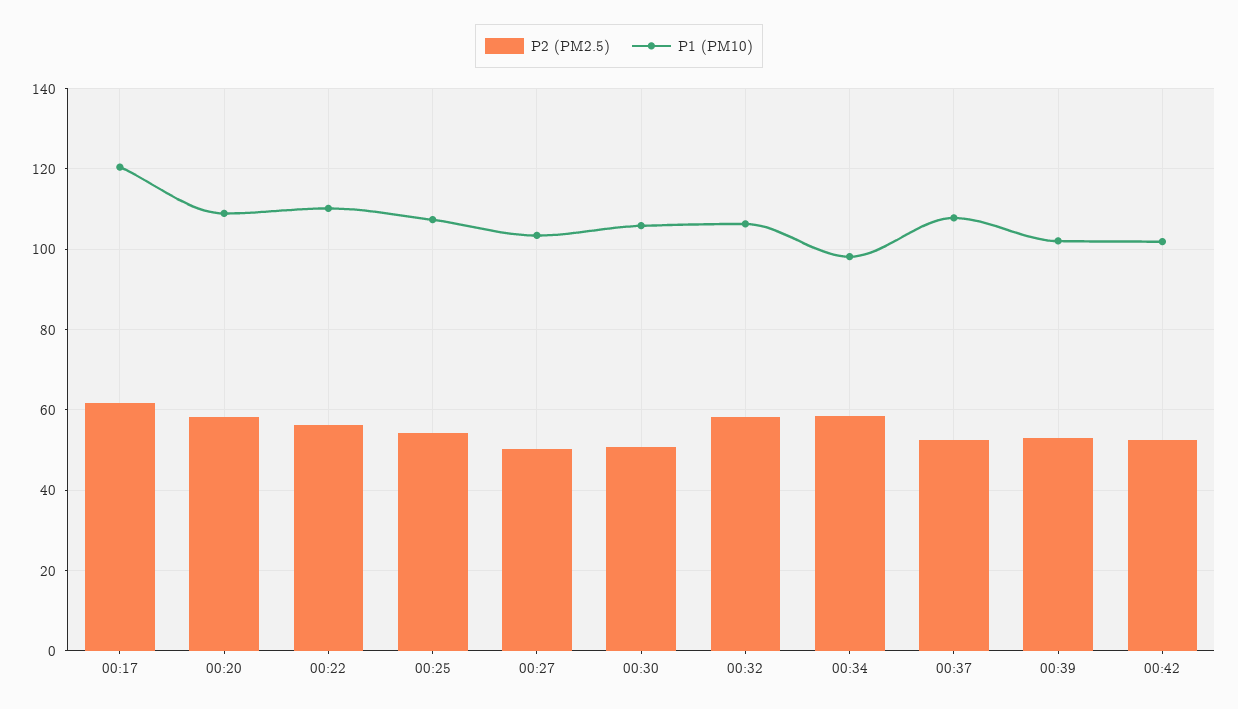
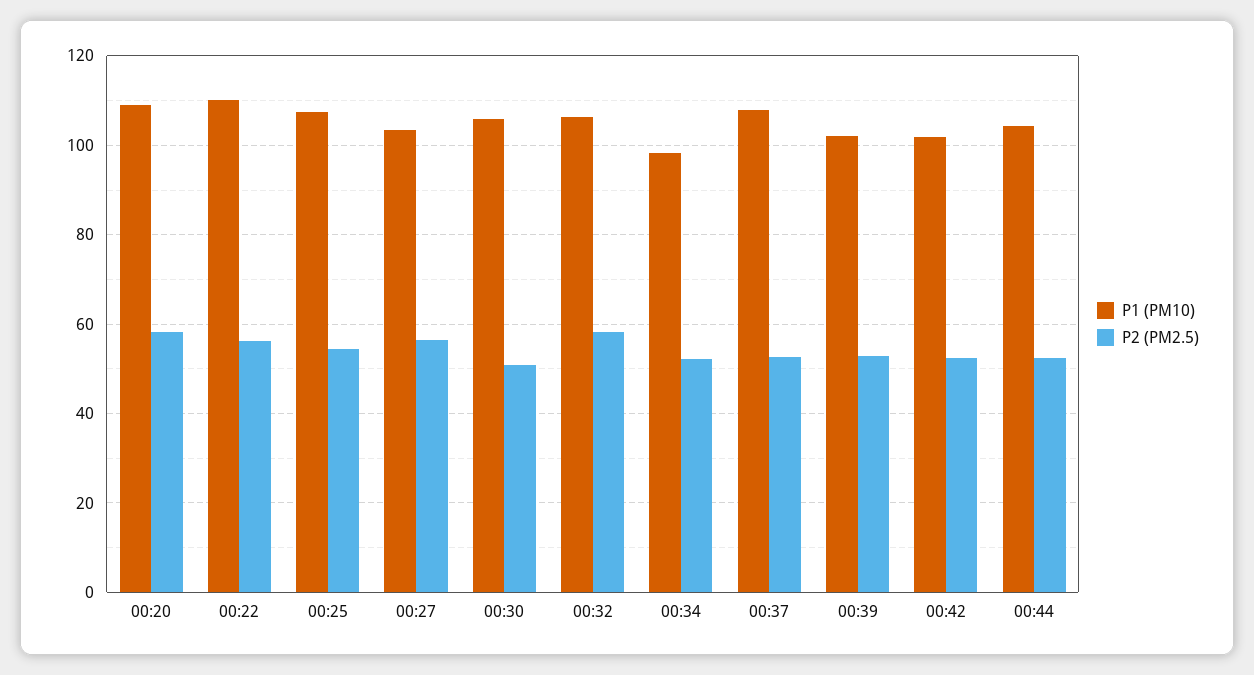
P2 (PM2.5), 00:17: 62 -> none
P1 (PM10), 00:17: 120 -> none
P2 (PM2.5), 00:27: 50 -> 56
P2 (PM2.5), 00:34: 58 -> 52
P1 (PM10), 00:44: none -> 104
P2 (PM2.5), 00:44: none -> 52

